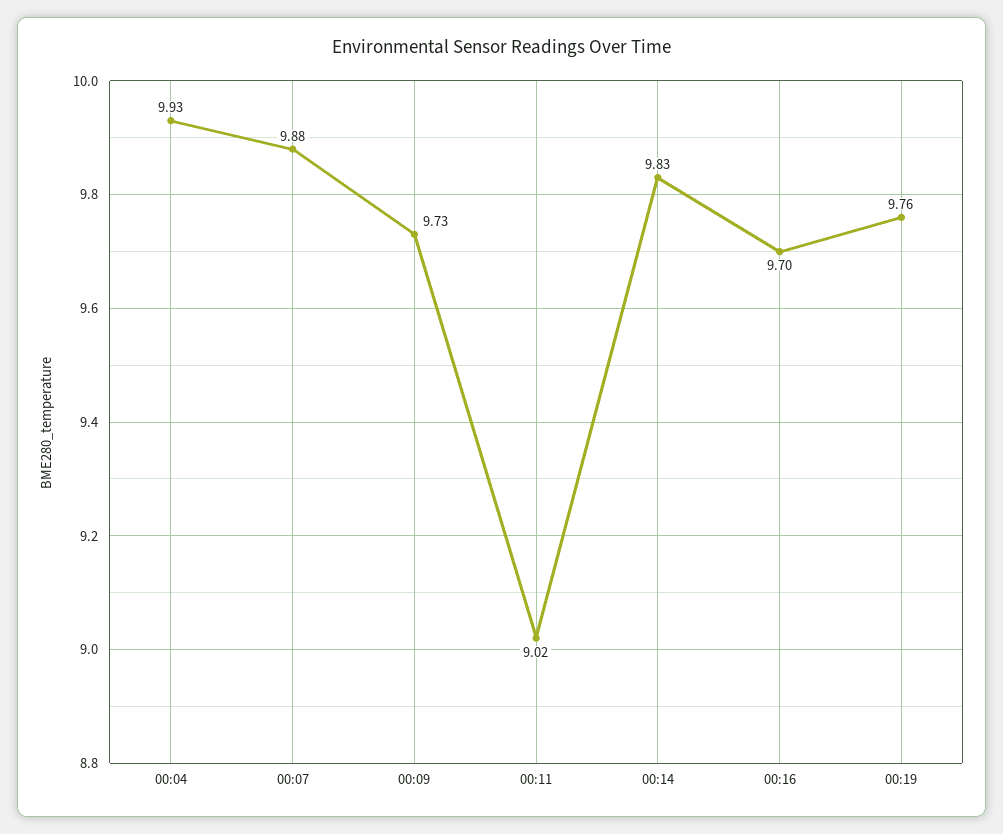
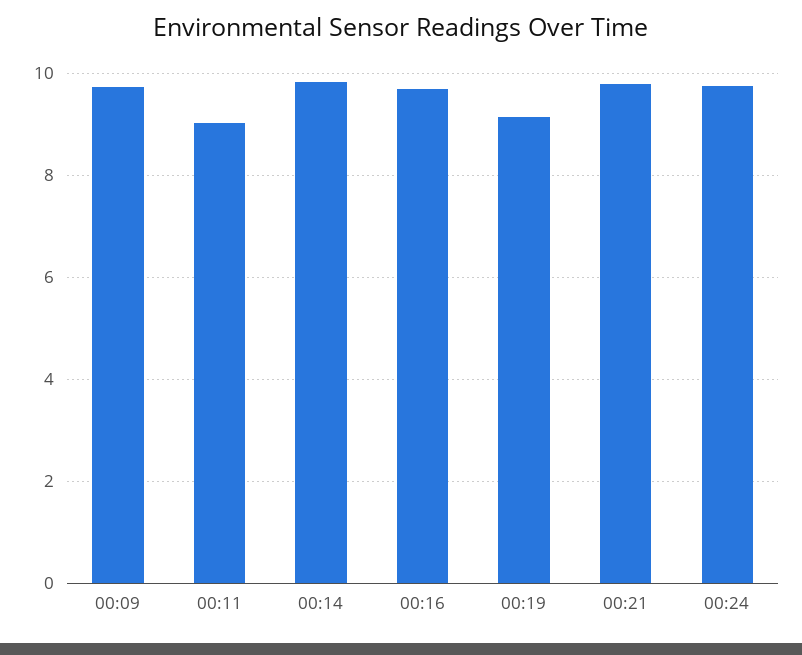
00:04: 9.93 -> none
00:07: 9.88 -> none
00:19: 9.76 -> 9.2
00:21: none -> 9.8
00:24: none -> 9.8

